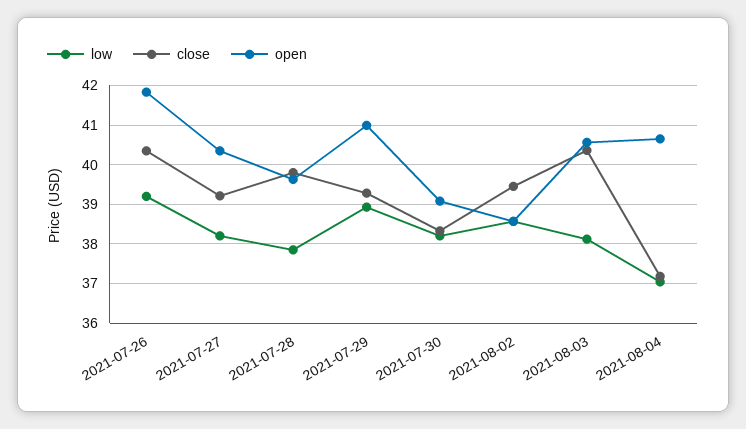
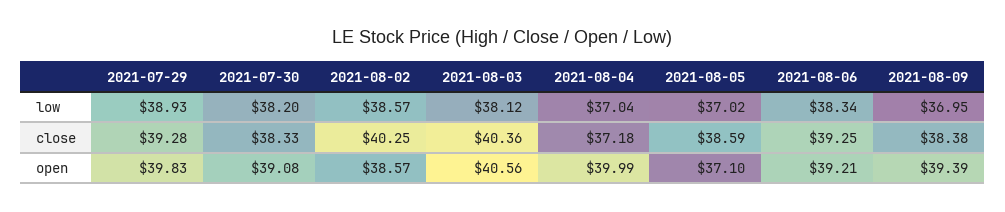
low, 2021-07-26: 39.2 -> none
close, 2021-07-26: 40.4 -> none
open, 2021-07-26: 41.8 -> none
low, 2021-07-27: 38.2 -> none
close, 2021-07-27: 39.2 -> none
open, 2021-07-27: 40.4 -> none
low, 2021-07-28: 37.8 -> none
close, 2021-07-28: 39.8 -> none
open, 2021-07-28: 39.6 -> none
open, 2021-07-29: 41 -> 39.83
close, 2021-08-02: 39.4 -> 40.25
open, 2021-08-04: 40.6 -> 39.99
low, 2021-08-05: none -> 37.02
low, 2021-08-06: none -> 38.34
low, 2021-08-09: none -> 36.95
close, 2021-08-05: none -> 38.59
close, 2021-08-06: none -> 39.25
close, 2021-08-09: none -> 38.38
open, 2021-08-05: none -> 37.1
open, 2021-08-06: none -> 39.21
open, 2021-08-09: none -> 39.39

